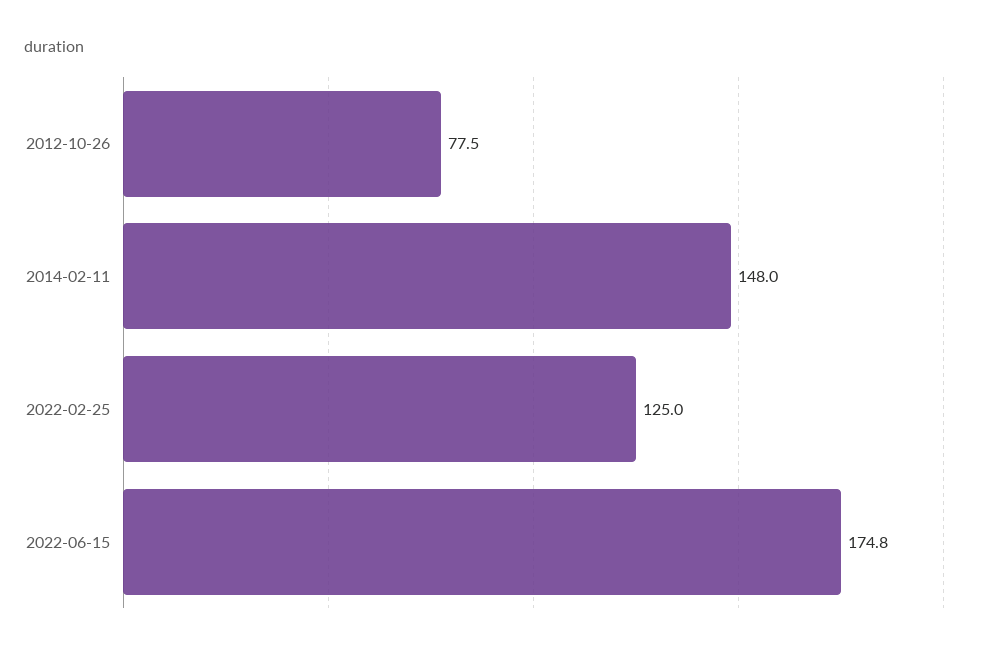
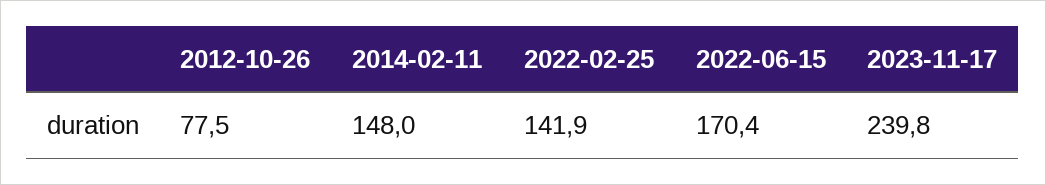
2022-02-25: 125 -> 141.9
2022-06-15: 174.8 -> 170.4
2023-11-17: none -> 239.8

